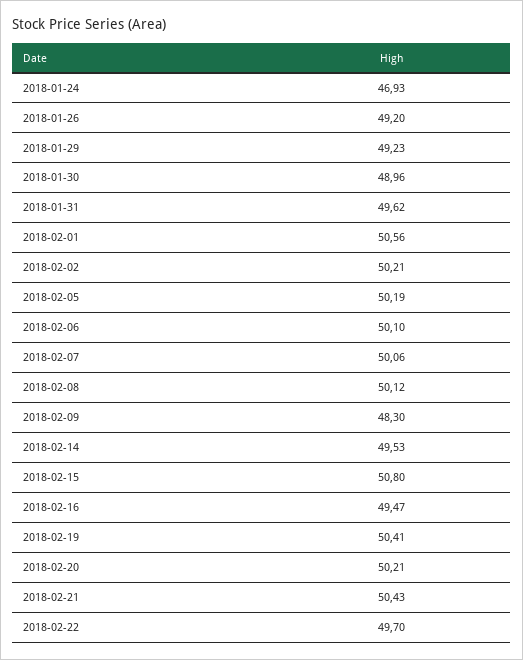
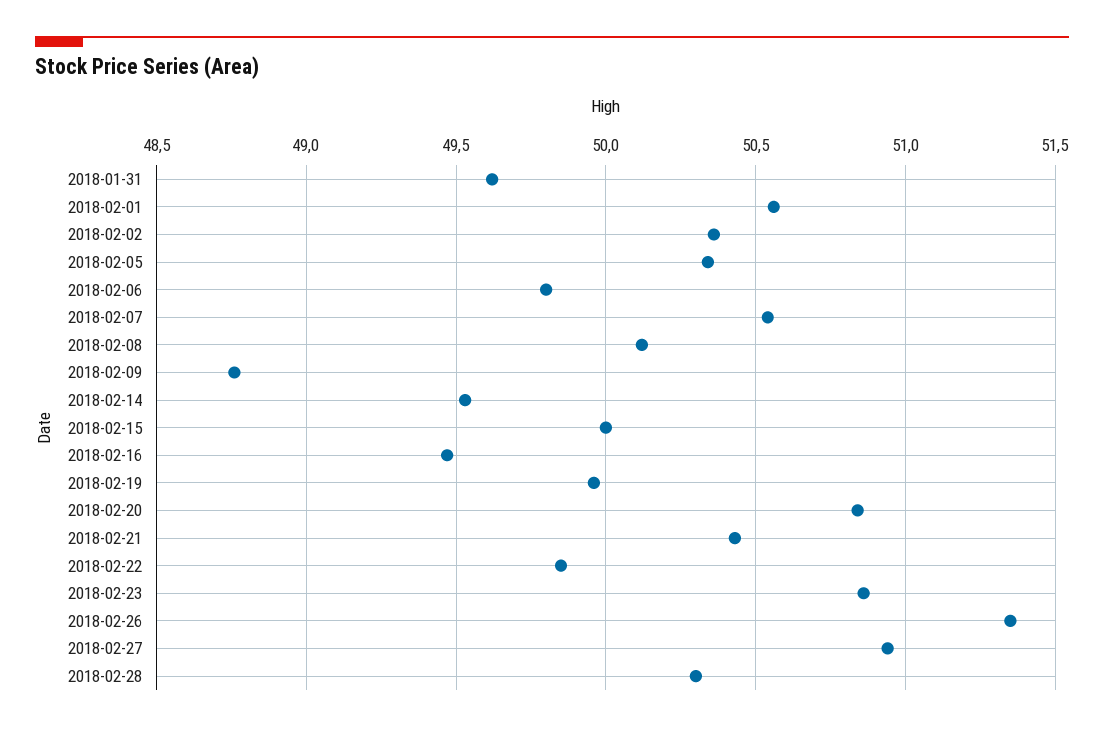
2018-01-24: 46.93 -> none
2018-01-26: 49.2 -> none
2018-01-29: 49.23 -> none
2018-01-30: 48.96 -> none
2018-02-02: 50.21 -> 50.35
2018-02-05: 50.19 -> 50.35
2018-02-06: 50.1 -> 49.8
2018-02-07: 50.06 -> 50.55
2018-02-09: 48.3 -> 48.75
2018-02-15: 50.8 -> 50
2018-02-19: 50.41 -> 49.95
2018-02-20: 50.21 -> 50.85
2018-02-22: 49.7 -> 49.85
2018-02-23: none -> 50.85
2018-02-26: none -> 51.35
2018-02-27: none -> 50.95
2018-02-28: none -> 50.3

